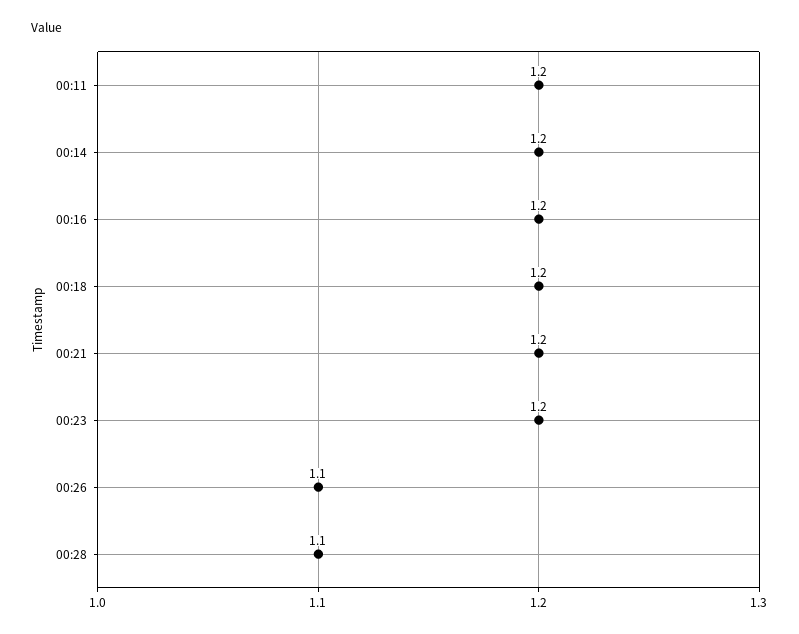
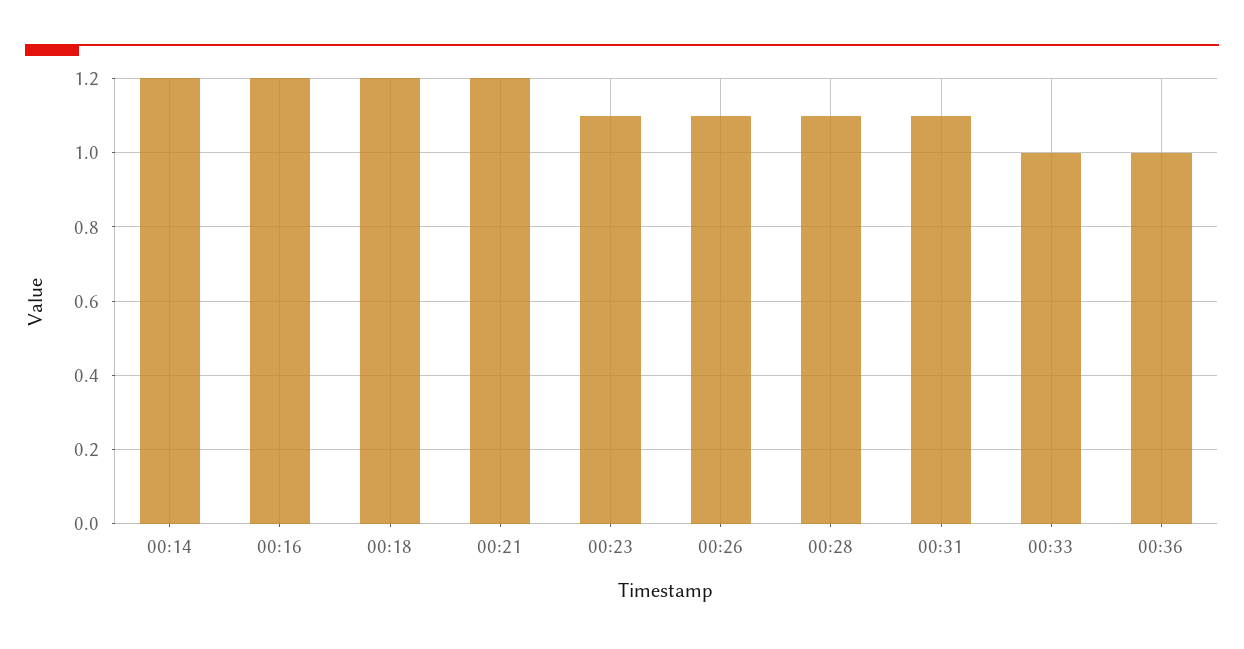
00:11: 1.2 -> none
00:23: 1.2 -> 1.1
00:31: none -> 1.1
00:33: none -> 1
00:36: none -> 1

